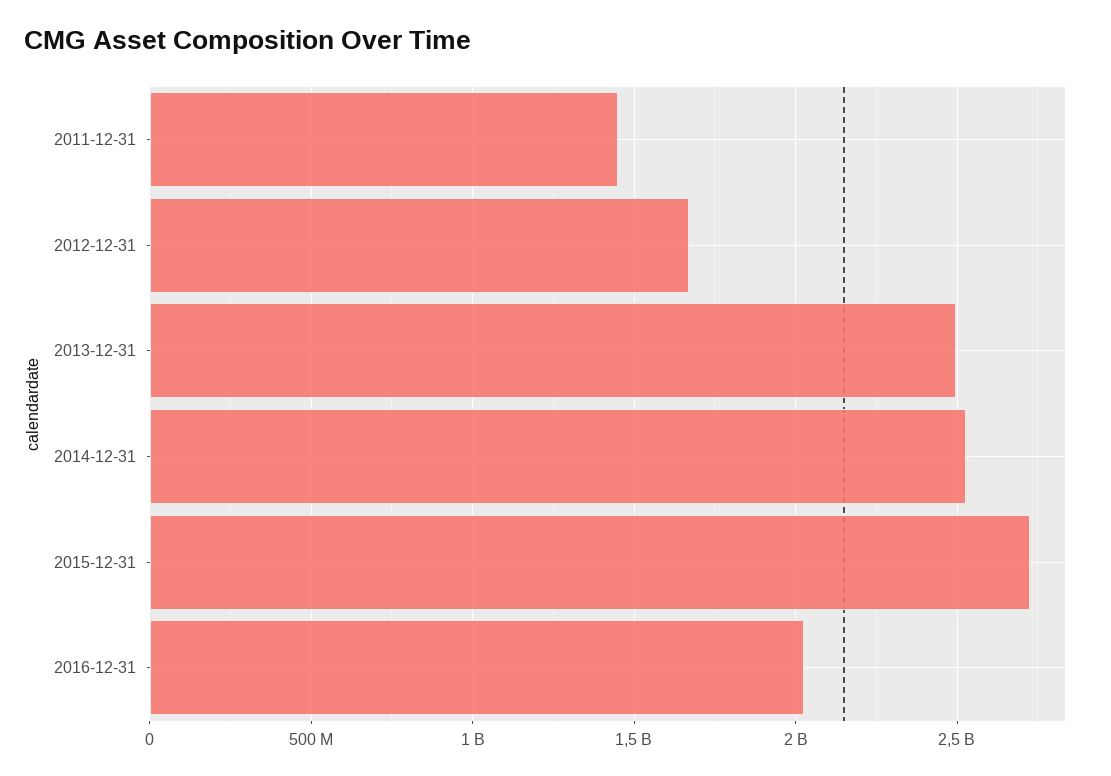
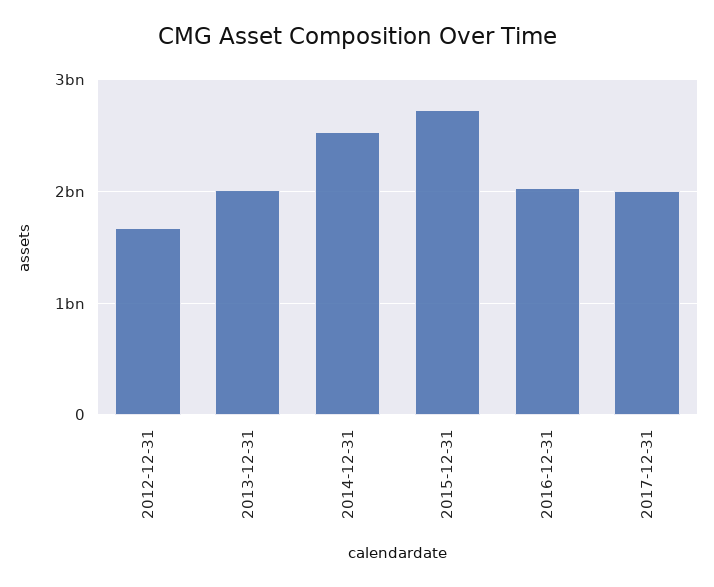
2011-12-31: 1450000000 -> none
2013-12-31: 2500000000 -> 2000000000
2017-12-31: none -> 2000000000

